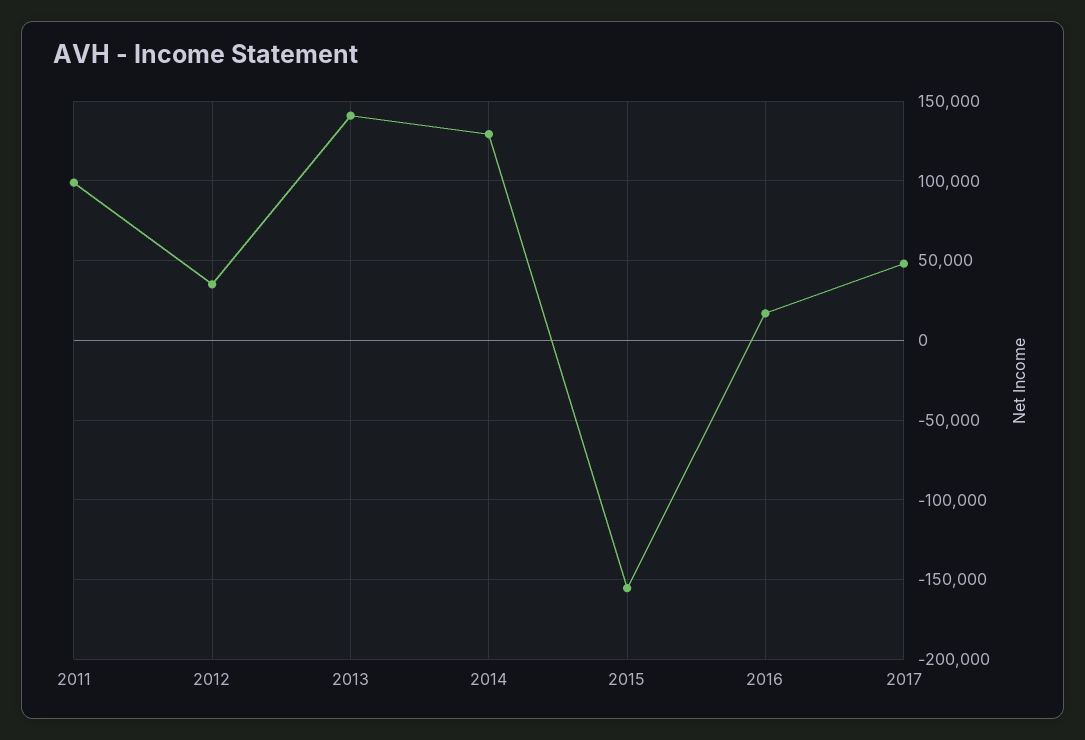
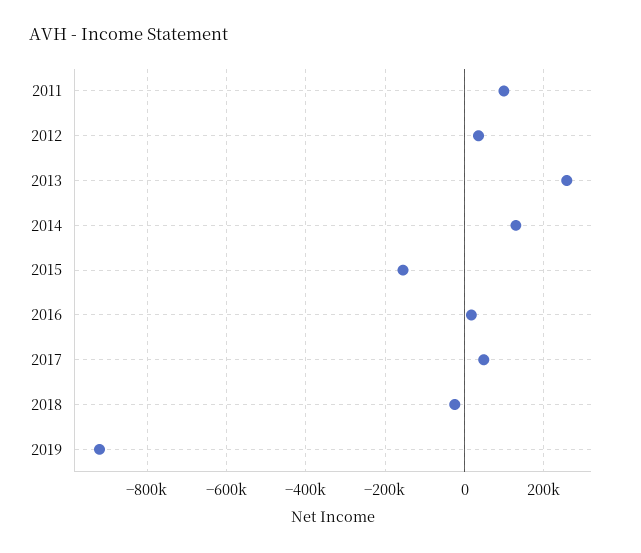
2013: 140000 -> 260000
2018: none -> -20000
2019: none -> -920000

